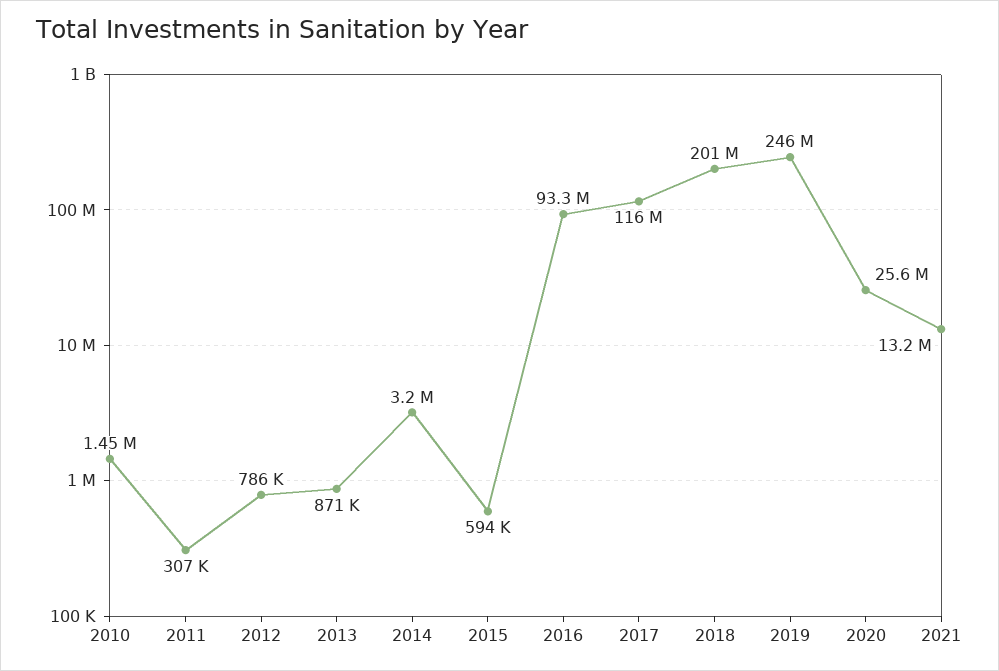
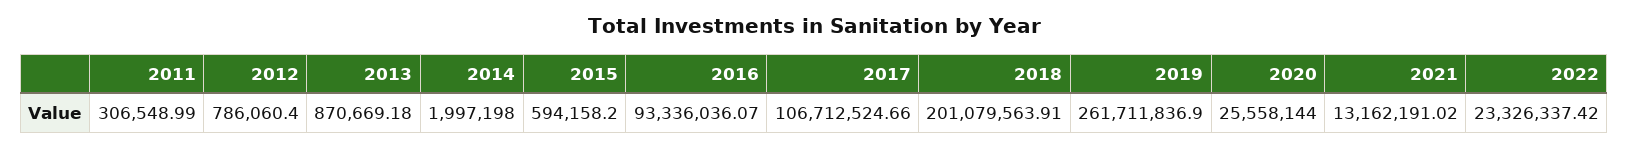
2010: 1450000 -> none
2014: 3200000 -> 1997198
2017: 116000000 -> 106712524.66
2019: 246000000 -> 261711836.9
2022: none -> 23326337.42

